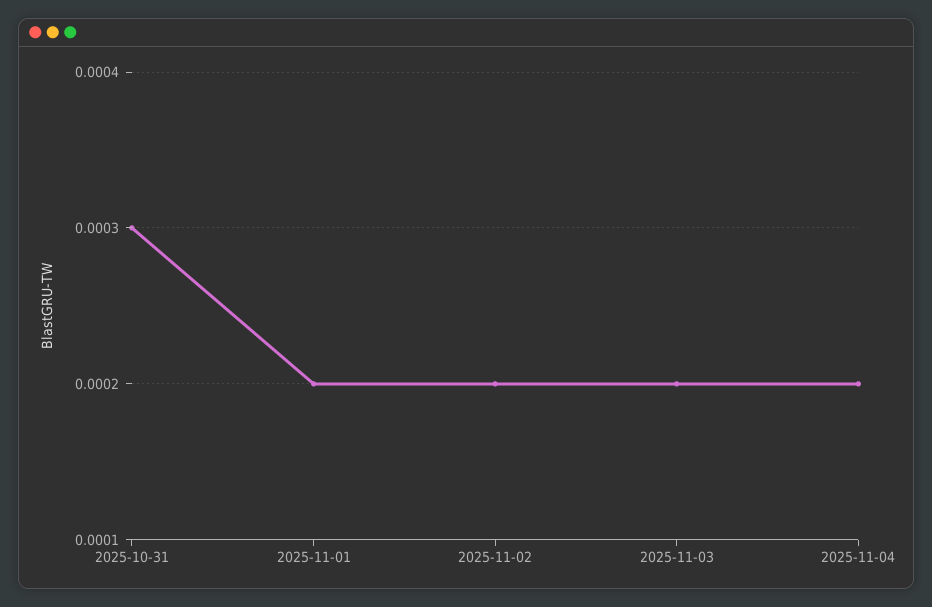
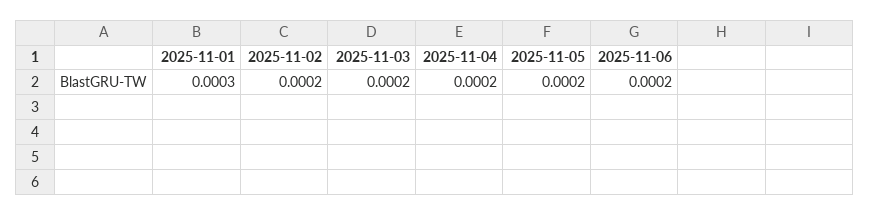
2025-10-31: 0.0003 -> none
2025-11-01: 0.0002 -> 0.0003
2025-11-05: none -> 0.0002
2025-11-06: none -> 0.0002

